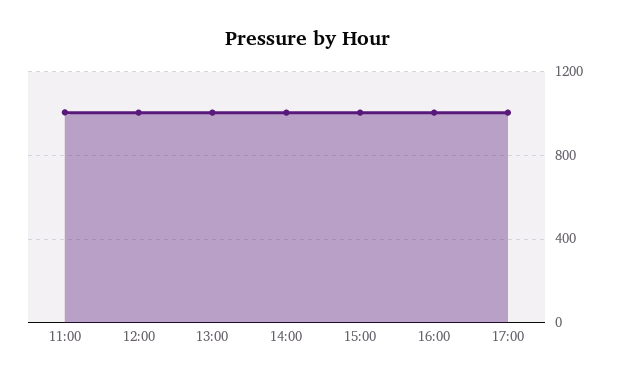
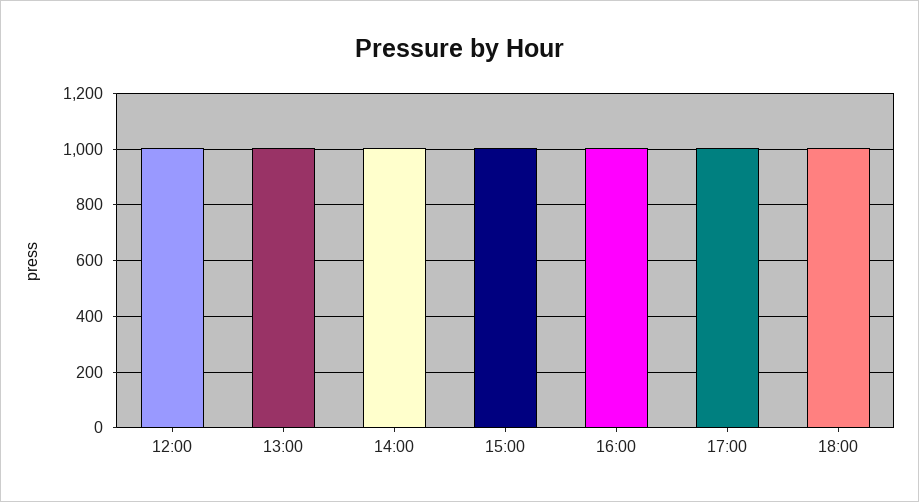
11:00: 1000 -> none
18:00: none -> 1000

